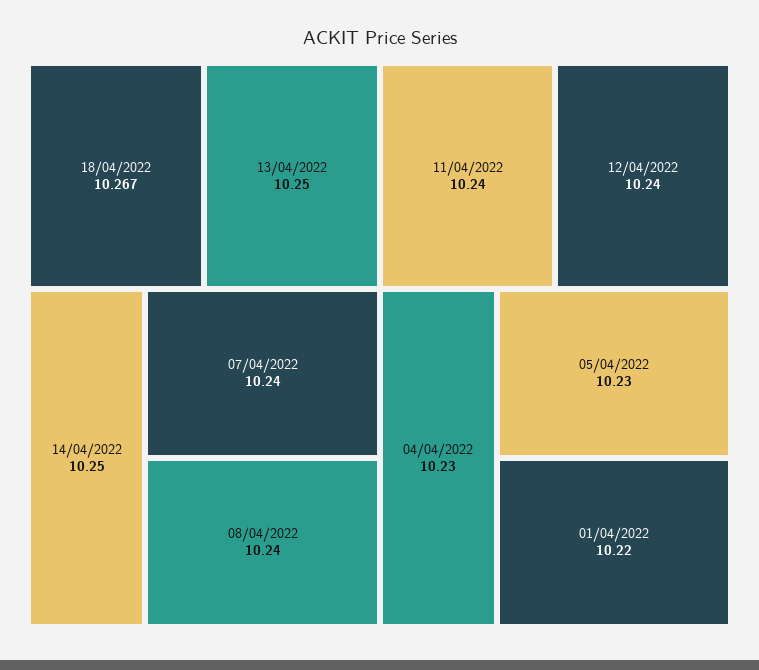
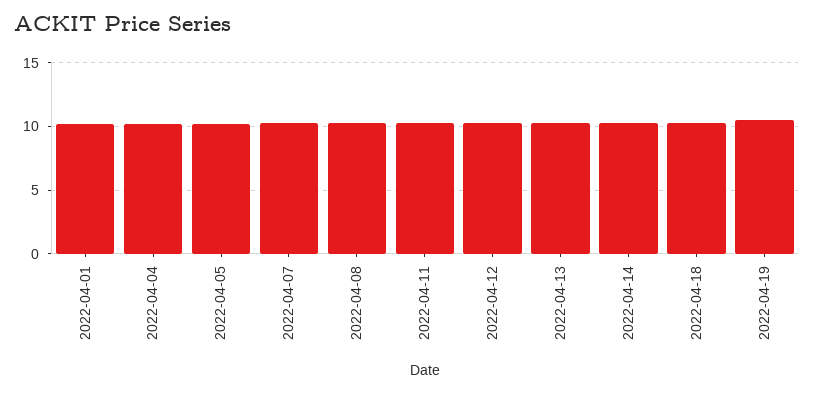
2022-04-19: none -> 10.5

